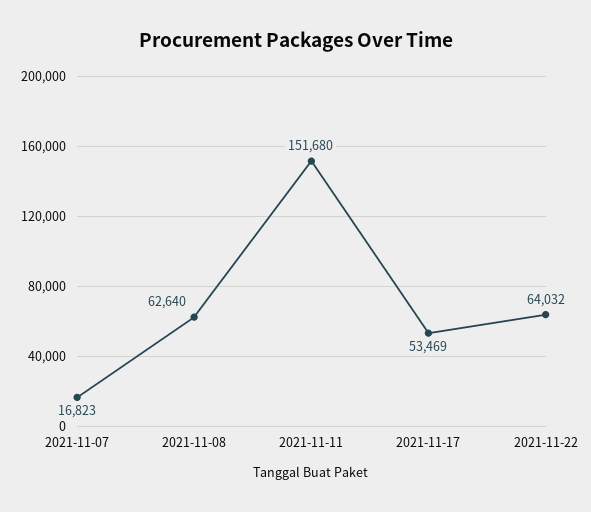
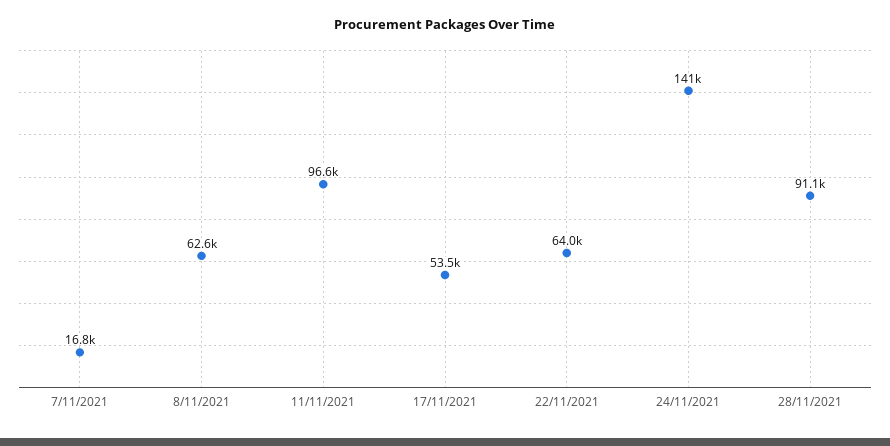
2021-11-11: 151680 -> 96600
24/11/2021: none -> 141000
28/11/2021: none -> 91100

